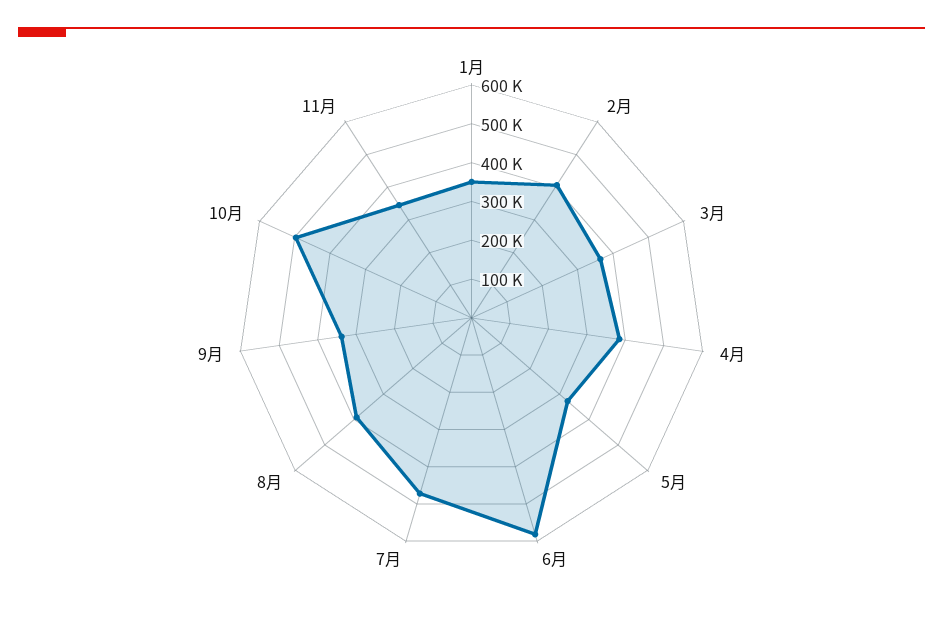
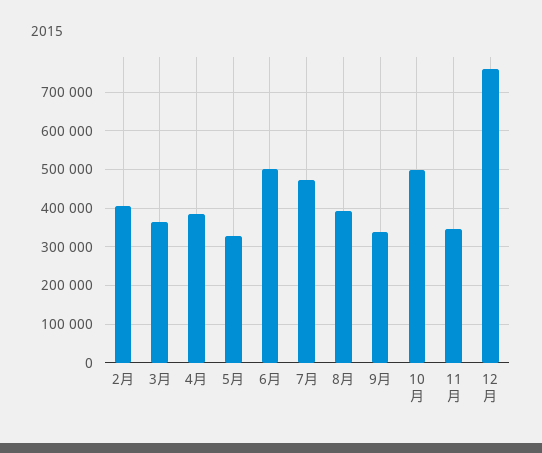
1月: 350000 -> none
6月: 575000 -> 500000
12月: none -> 760000

